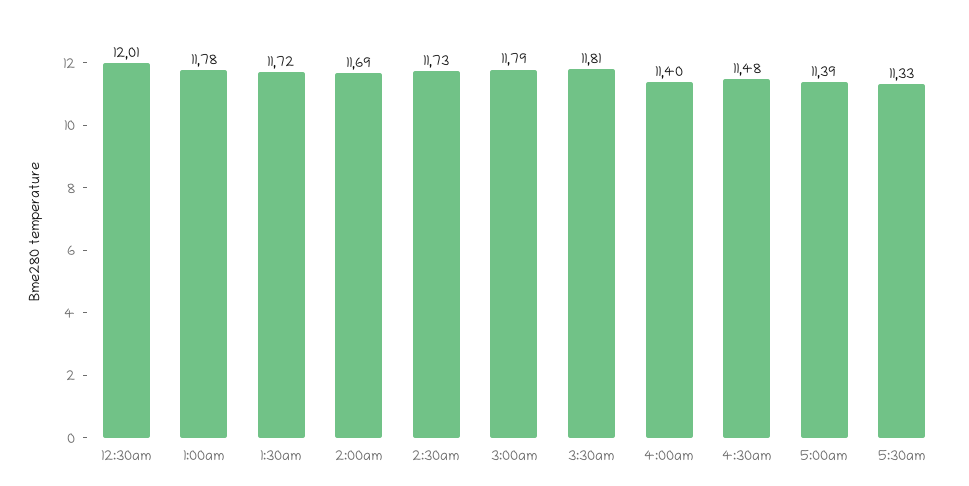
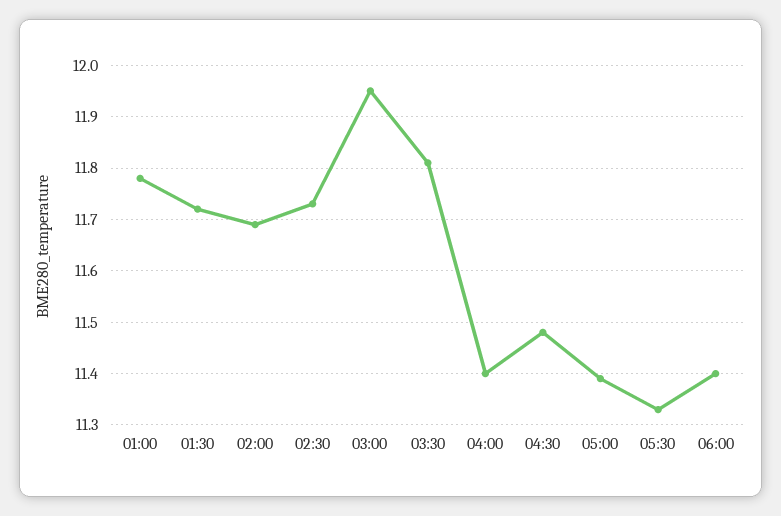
12:30am: 12.01 -> none
3:00am: 11.79 -> 11.95
06:00: none -> 11.4

